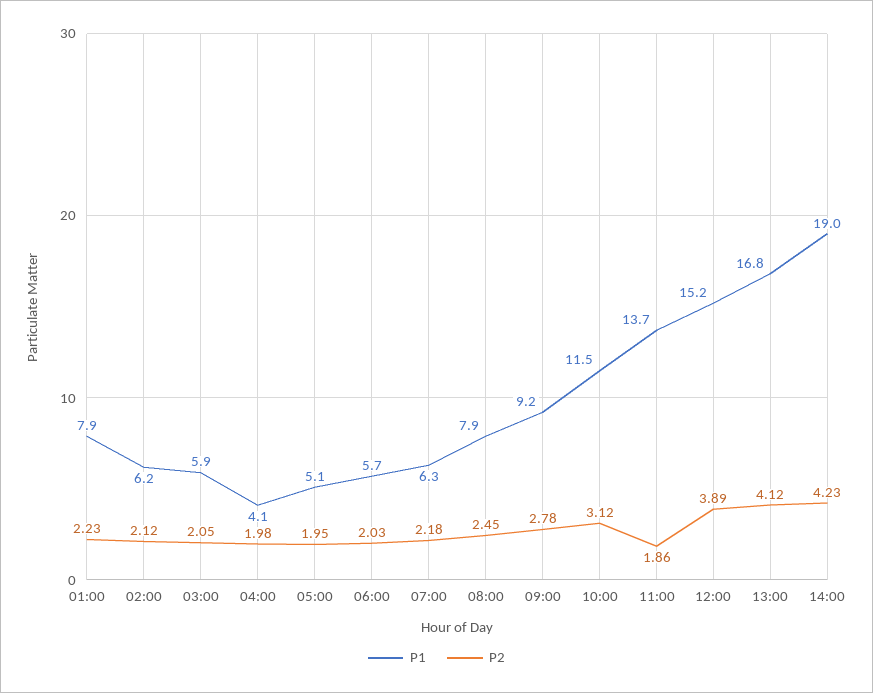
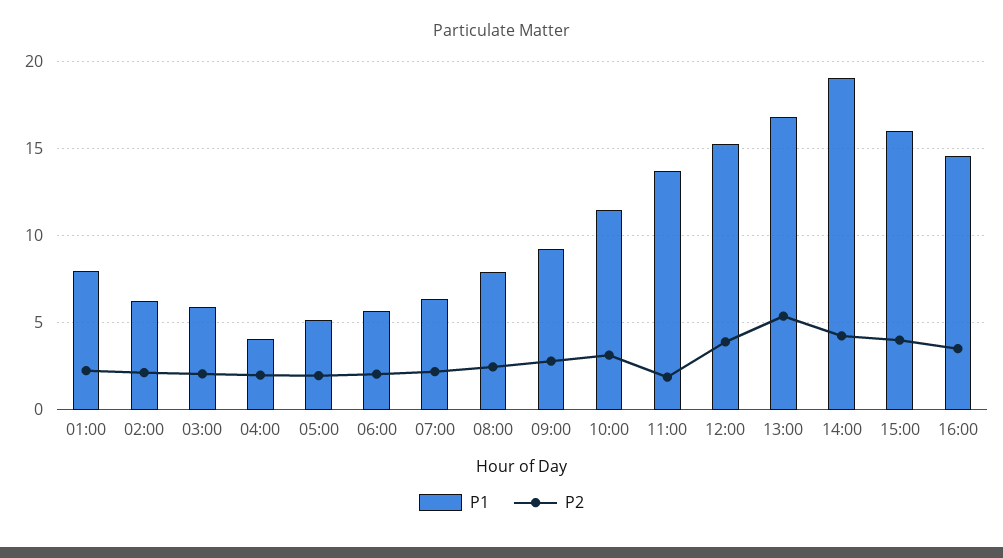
P2, 13:00: 4.12 -> 5.5
P1, 15:00: none -> 16
P2, 15:00: none -> 4
P1, 16:00: none -> 14.5
P2, 16:00: none -> 3.5

